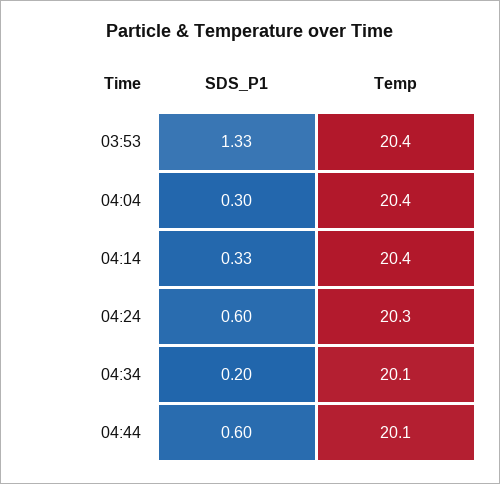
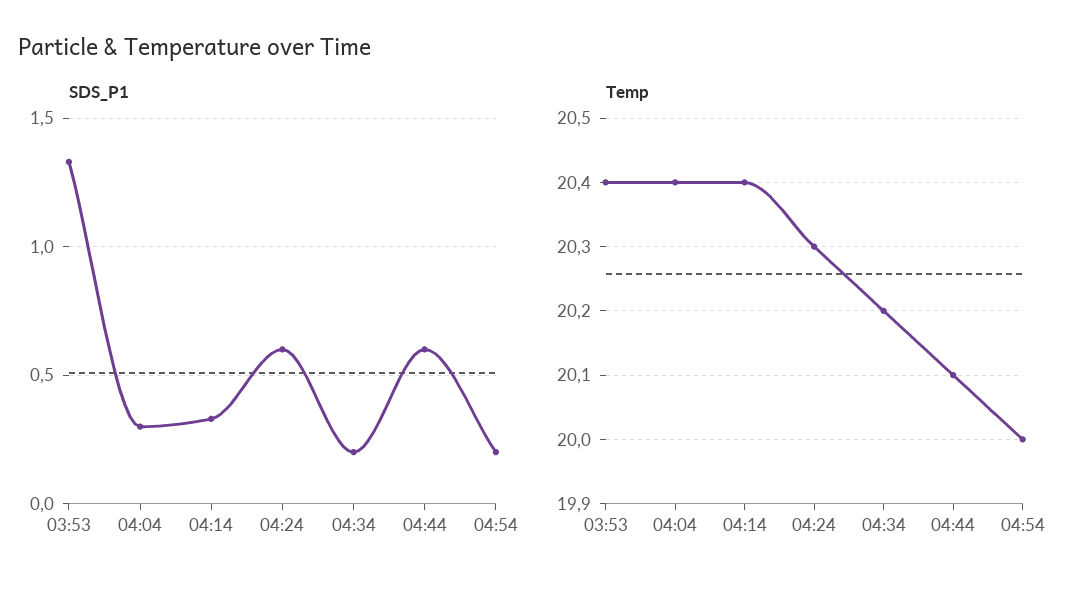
Temp, 04:34: 20.1 -> 20.2
SDS_P1, 04:54: none -> 0.2
Temp, 04:54: none -> 20

